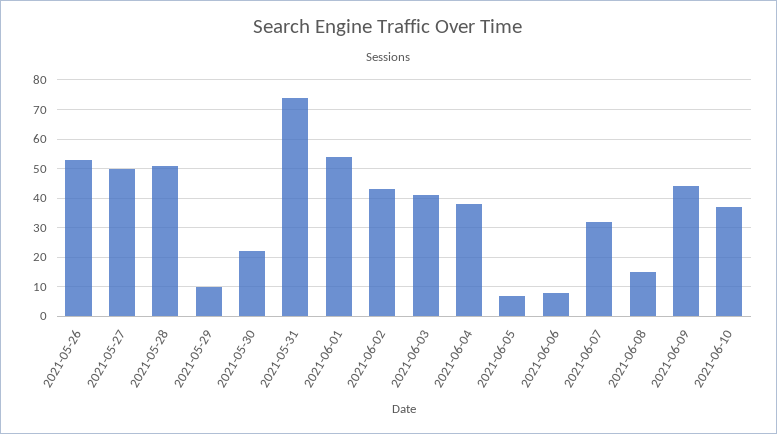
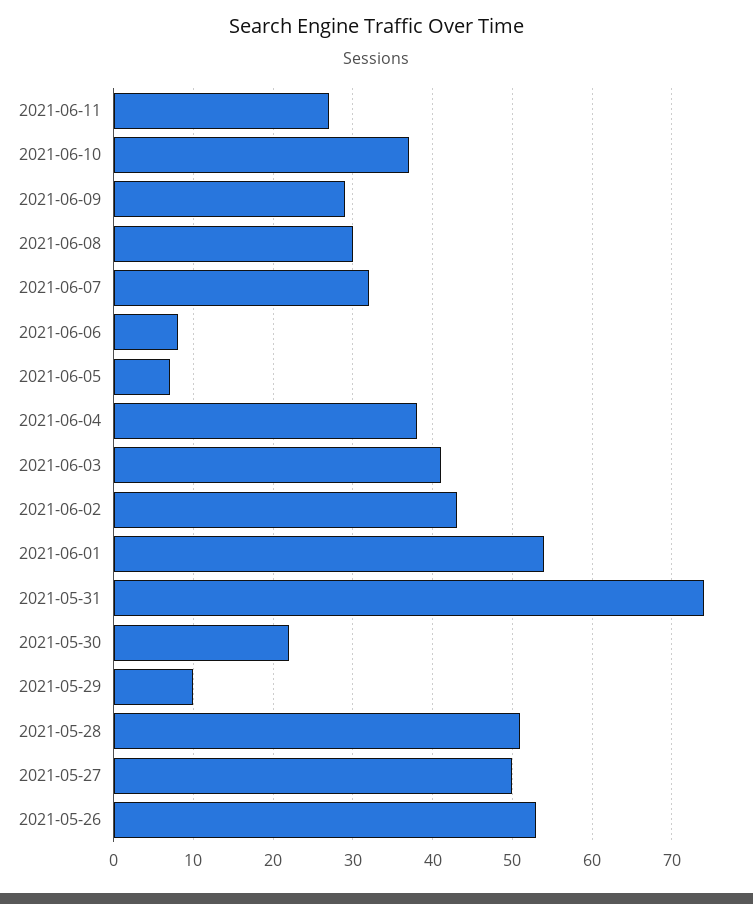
2021-06-08: 15 -> 30
2021-06-09: 45 -> 29
2021-06-11: none -> 27

